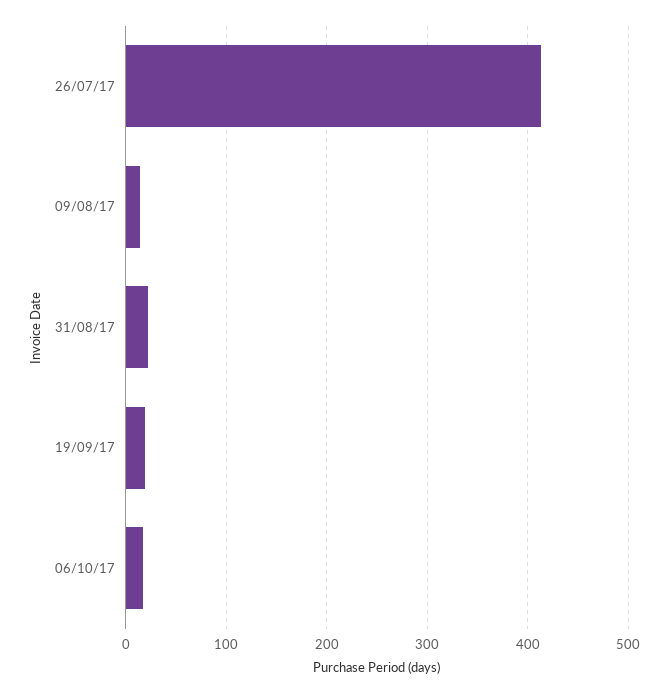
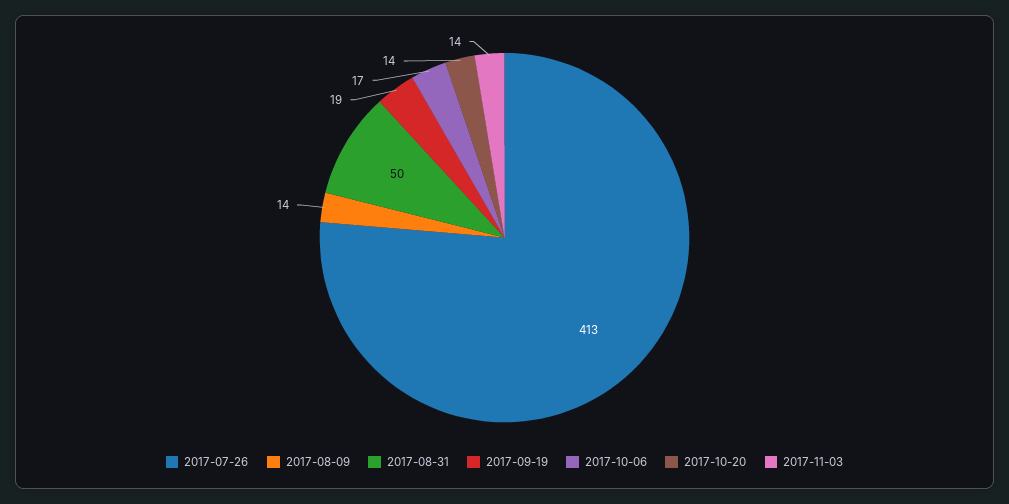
31/08/17: 20 -> 50
2017-10-20: none -> 14
2017-11-03: none -> 14

